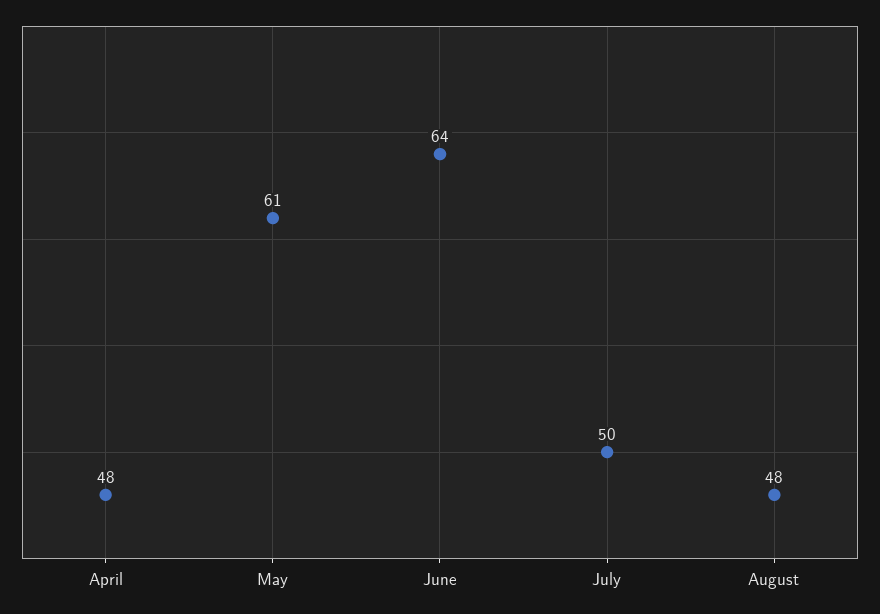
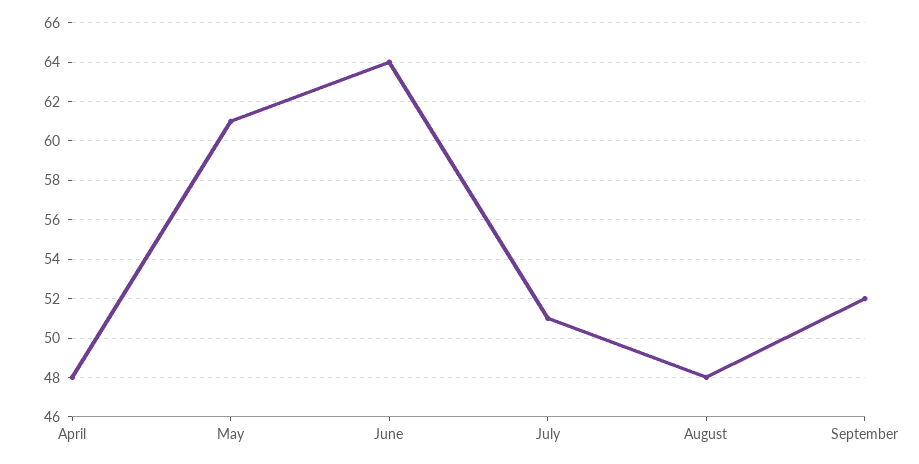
July: 50 -> 51
September: none -> 52

